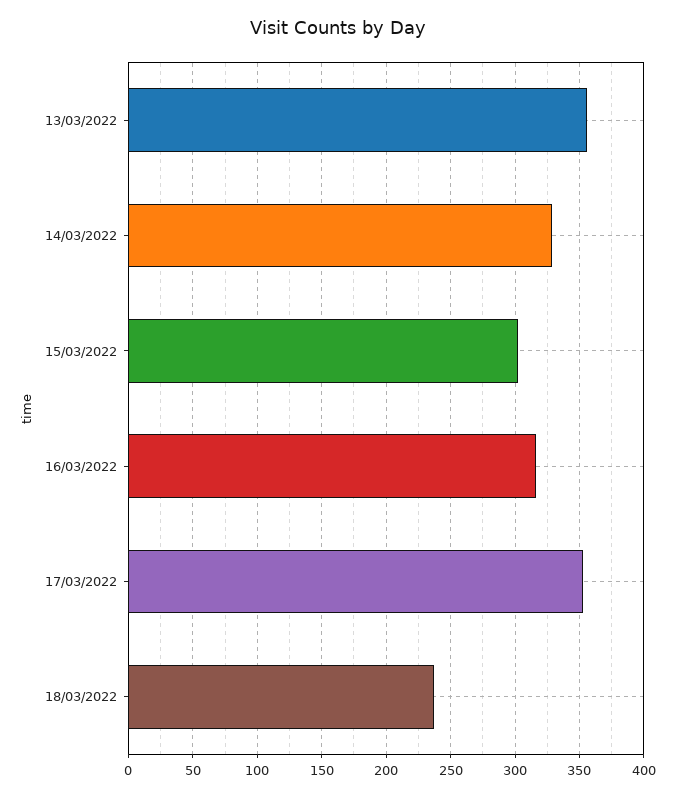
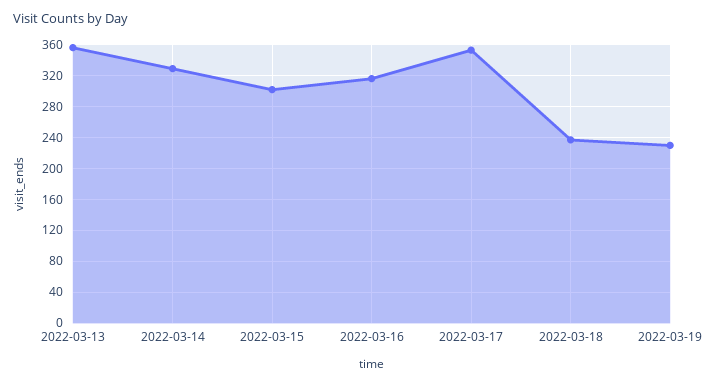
2022-03-19: none -> 230

